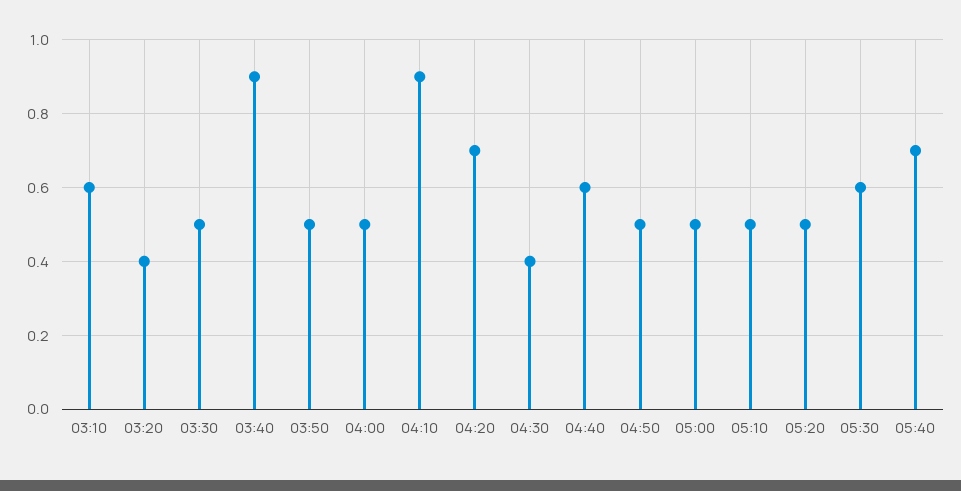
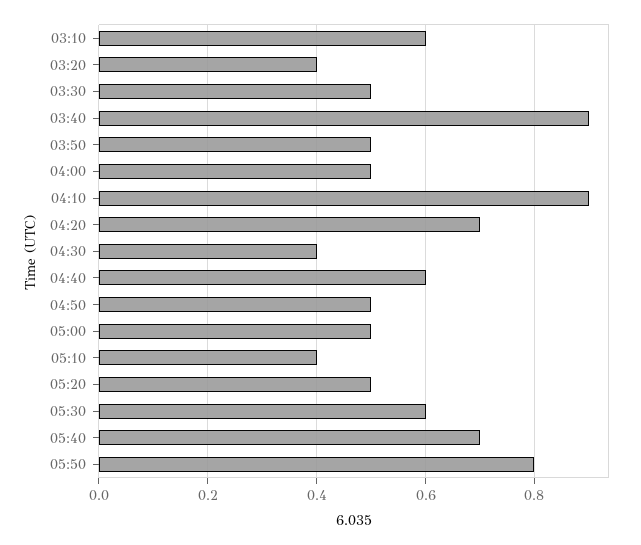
05:10: 0.5 -> 0.4
05:50: none -> 0.8

